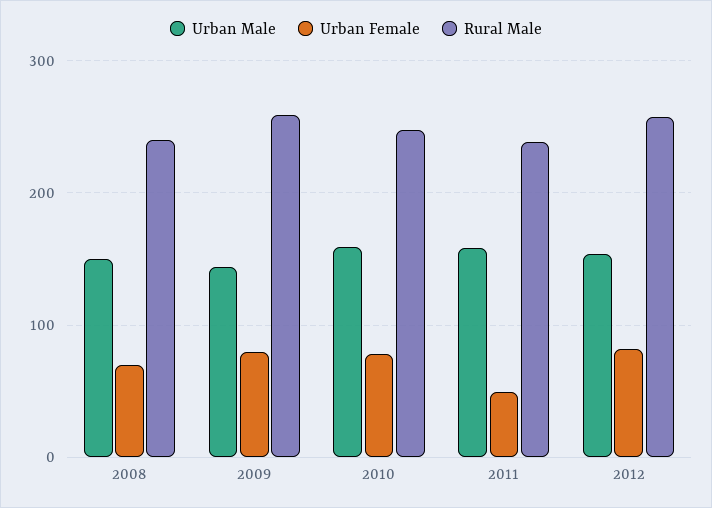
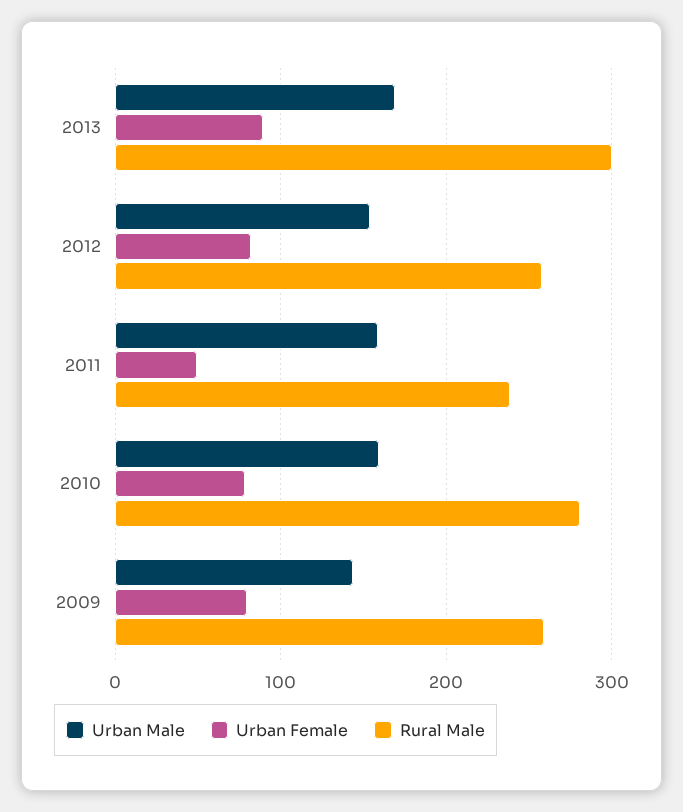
Urban Male, 2008: 150 -> none
Urban Female, 2008: 70 -> none
Rural Male, 2008: 240 -> none
Rural Male, 2010: 250 -> 280
Urban Male, 2013: none -> 170
Urban Female, 2013: none -> 90
Rural Male, 2013: none -> 300

